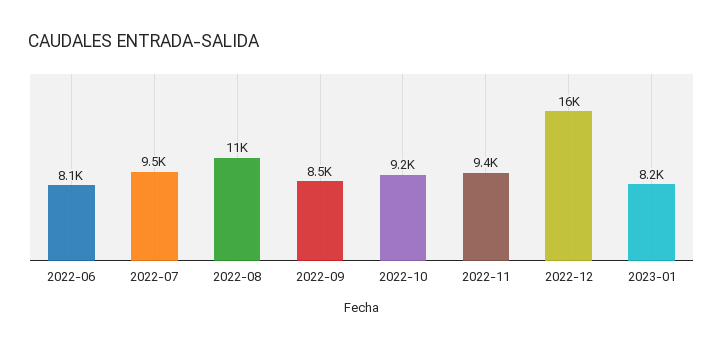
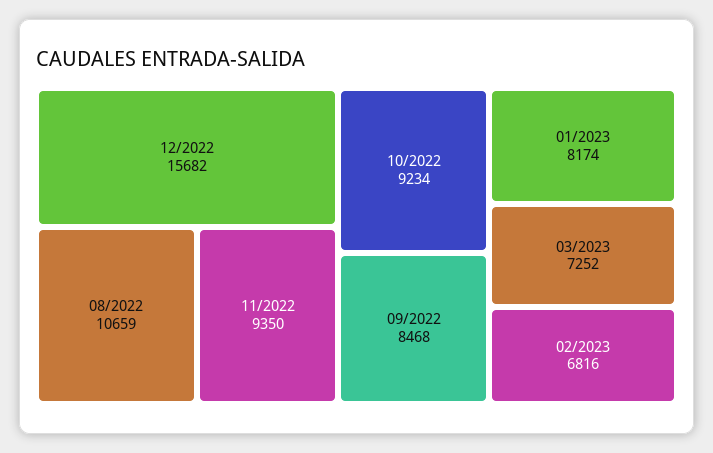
2022-06: 8100 -> none
2022-07: 9500 -> none
03/2023: none -> 7252
02/2023: none -> 6816

